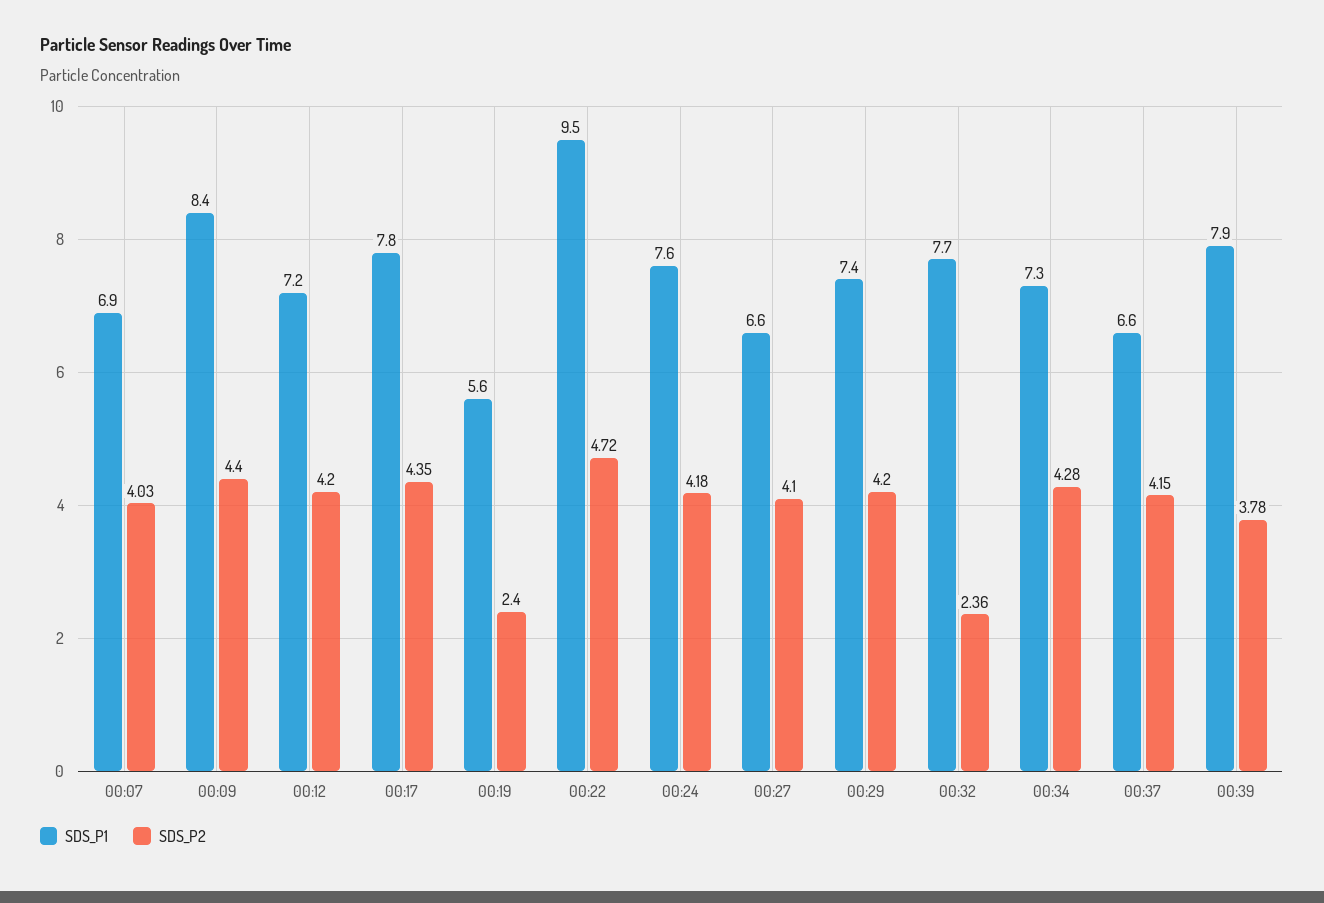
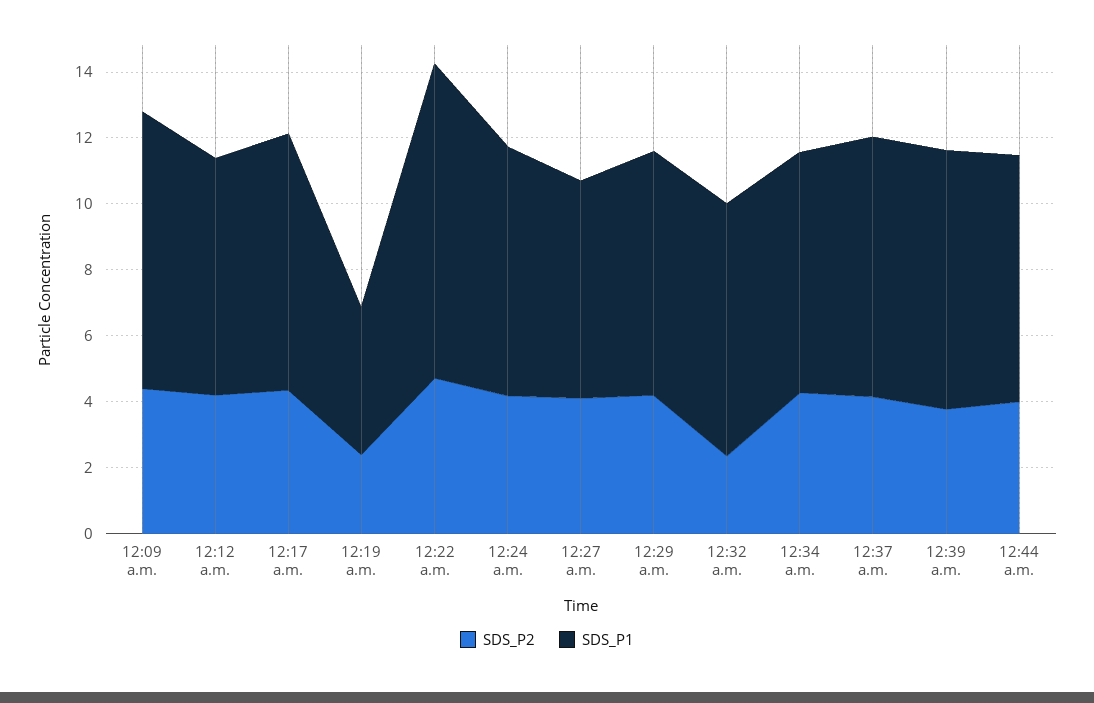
SDS_P1, 00:07: 6.9 -> none
SDS_P2, 00:07: 4.03 -> none
SDS_P1, 00:19: 5.6 -> 4.5
SDS_P1, 00:37: 6.6 -> 8
SDS_P2, 12:44 a.m.: none -> 4
SDS_P1, 12:44 a.m.: none -> 7.5

